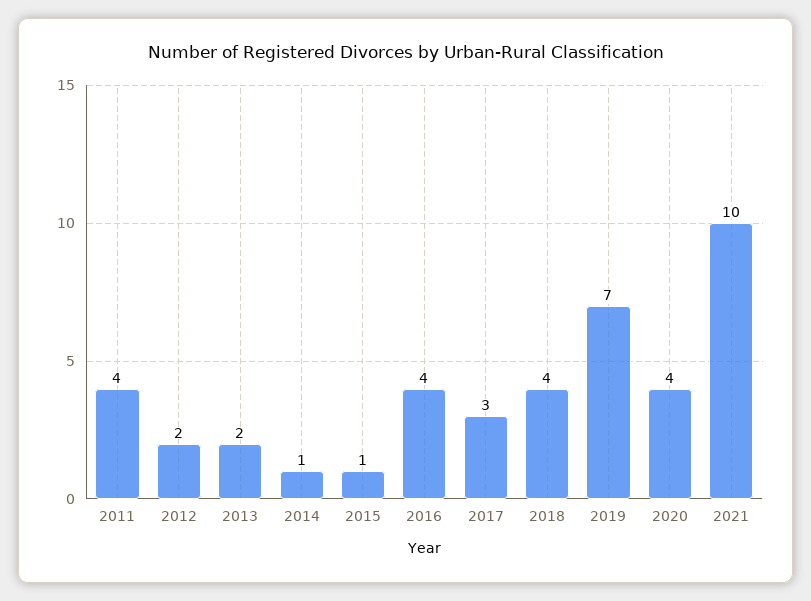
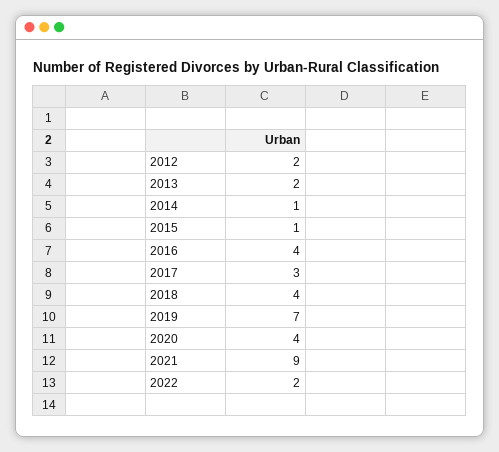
2011: 4 -> none
2021: 10 -> 9
2022: none -> 2

